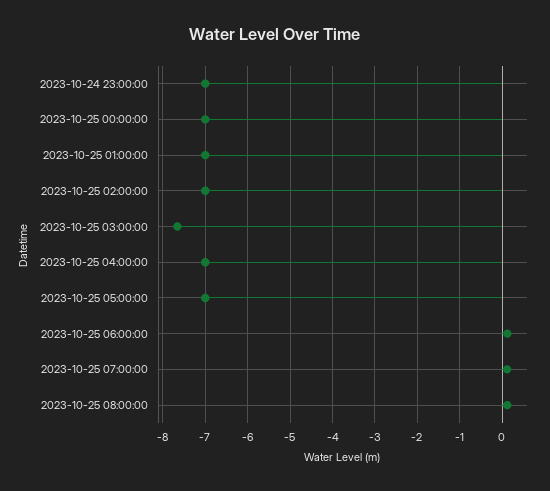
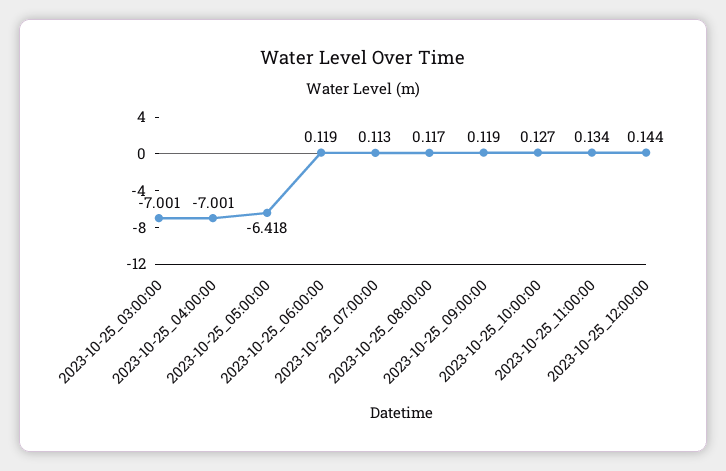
2023-10-24 23:00:00: -7 -> none
2023-10-25 00:00:00: -7 -> none
2023-10-25 01:00:00: -7 -> none
2023-10-25 02:00:00: -7 -> none
2023-10-25 03:00:00: -7.6 -> -7.001
2023-10-25 05:00:00: -7 -> -6.418
2023-10-25_09:00:00: none -> 0.119
2023-10-25_10:00:00: none -> 0.127
2023-10-25_11:00:00: none -> 0.134
2023-10-25_12:00:00: none -> 0.144

